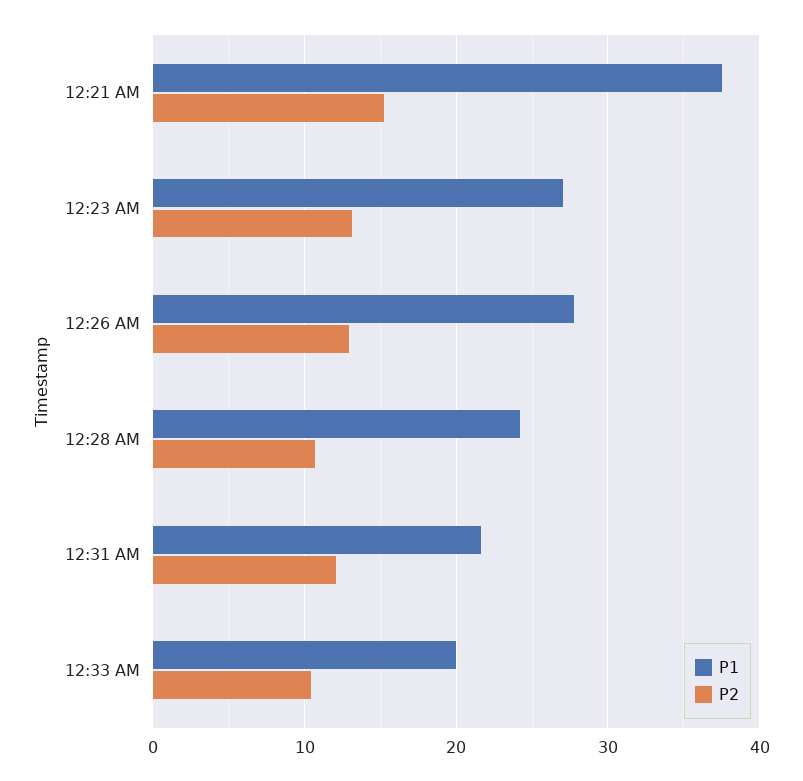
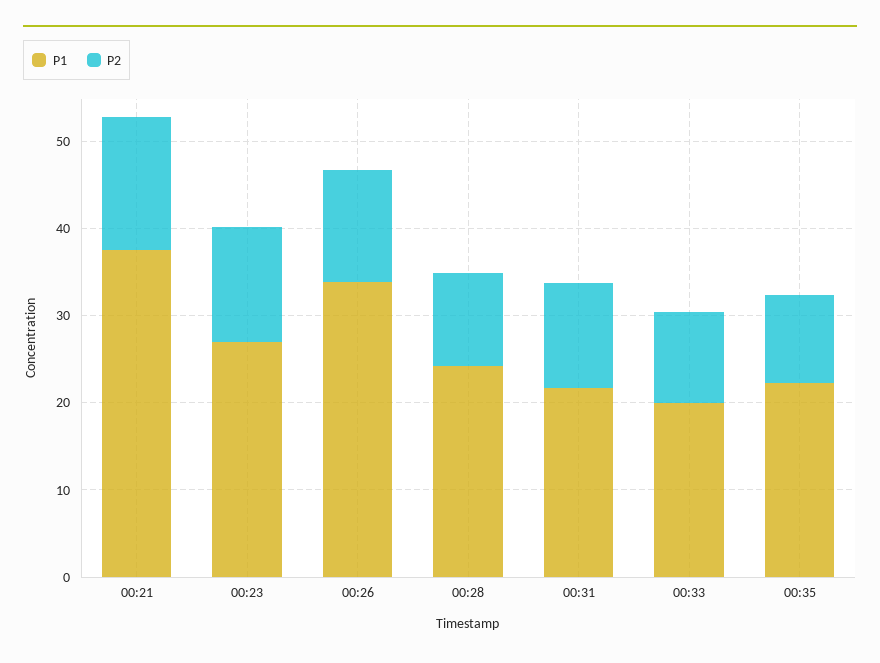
P1, 12:26 AM: 28 -> 34
P1, 00:35: none -> 22
P2, 00:35: none -> 10

